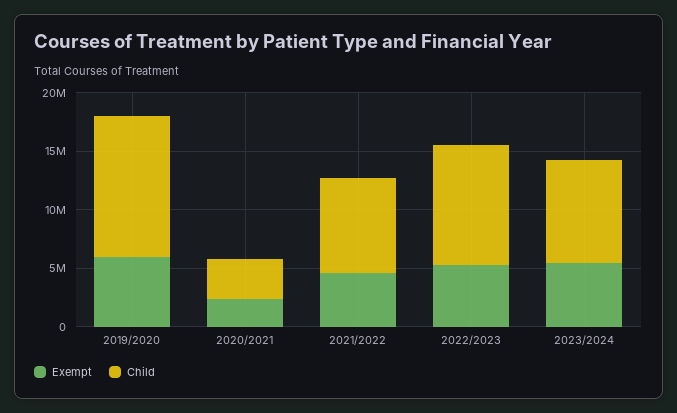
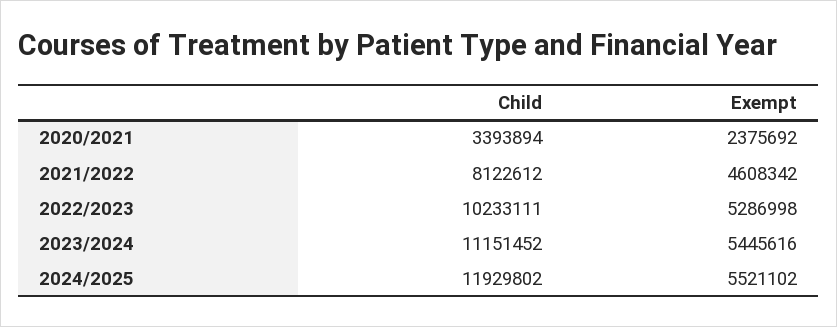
Exempt, 2019/2020: 6000000 -> none
Child, 2019/2020: 12000000 -> none
Child, 2023/2024: 9000000 -> 11151452
Child, 2024/2025: none -> 11929802
Exempt, 2024/2025: none -> 5521102

